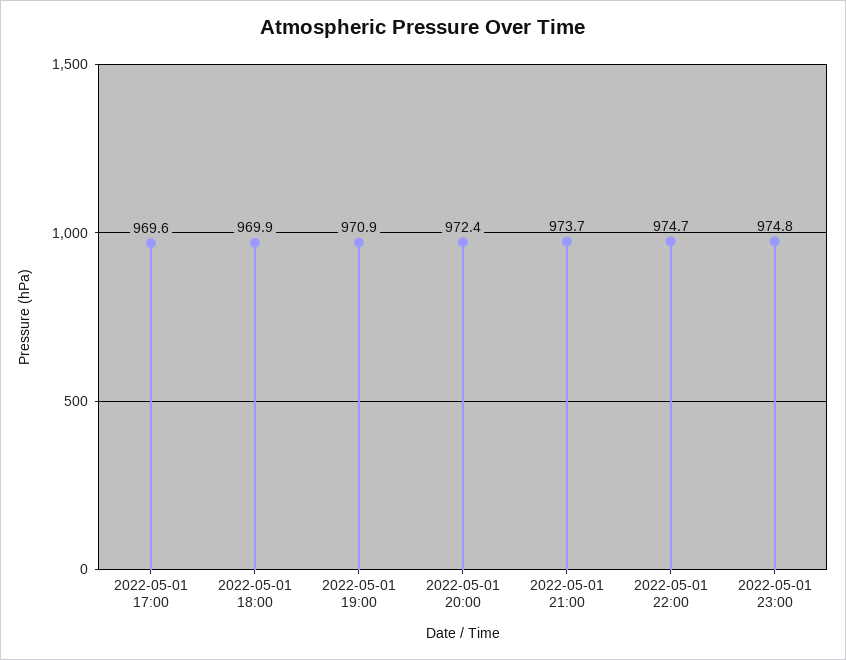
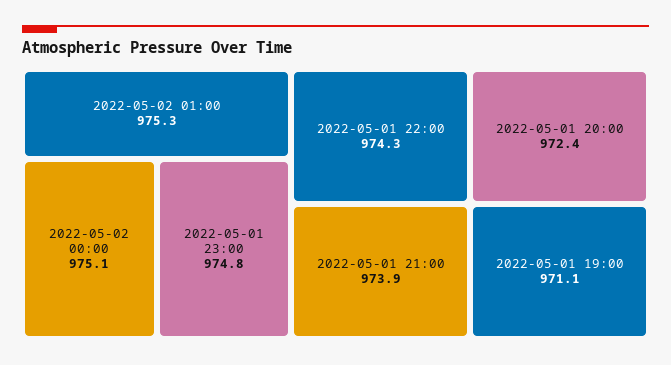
2022-05-01 17:00: 969.6 -> none
2022-05-01 18:00: 969.9 -> none
2022-05-01 19:00: 970.9 -> 971.1
2022-05-01 21:00: 973.7 -> 973.9
2022-05-01 22:00: 974.7 -> 974.3
2022-05-02 01:00: none -> 975.3
2022-05-02 00:00: none -> 975.1

